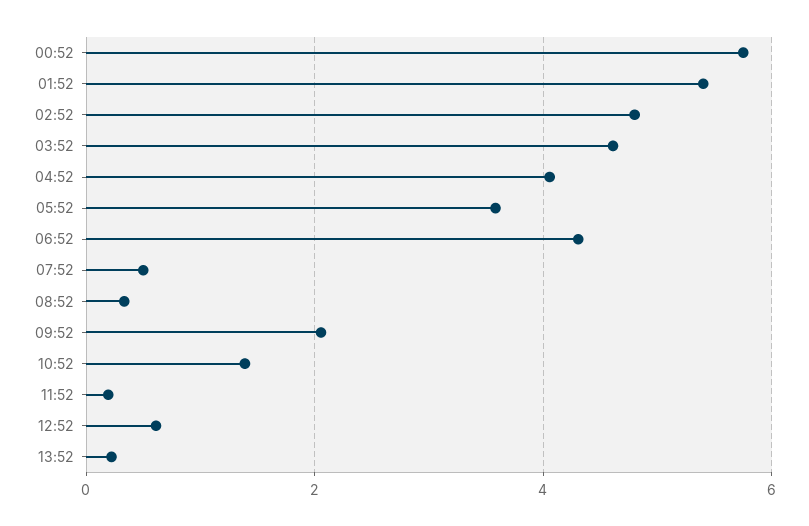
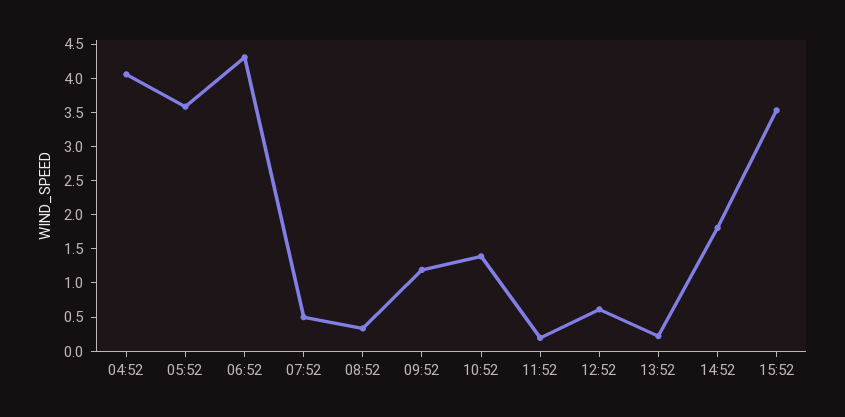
00:52: 5.8 -> none
01:52: 5.4 -> none
02:52: 4.8 -> none
03:52: 4.6 -> none
09:52: 2 -> 1.25
14:52: none -> 1.75
15:52: none -> 3.5

